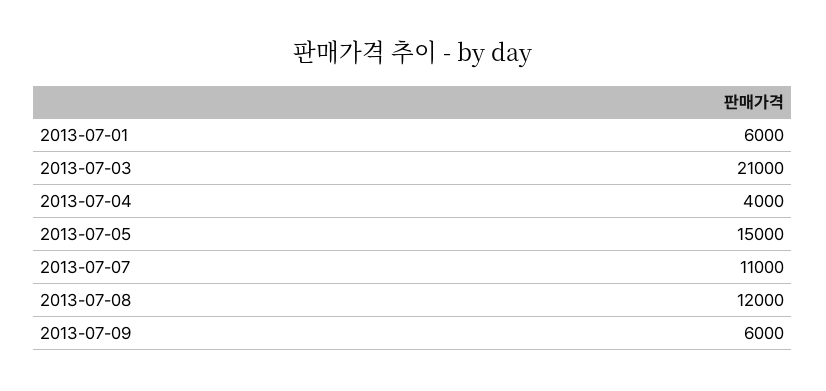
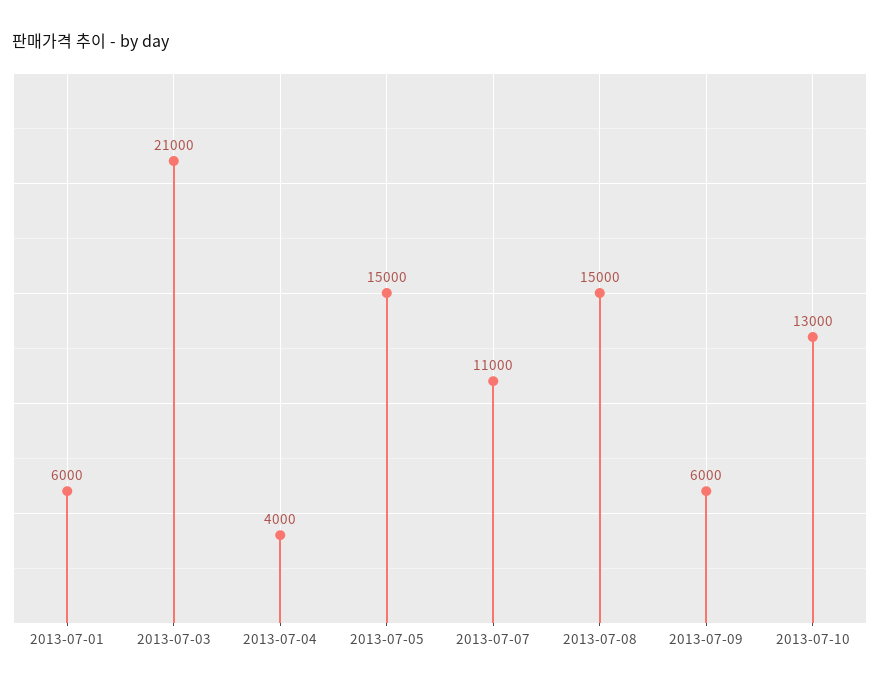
2013-07-08: 12000 -> 15000
2013-07-10: none -> 13000

